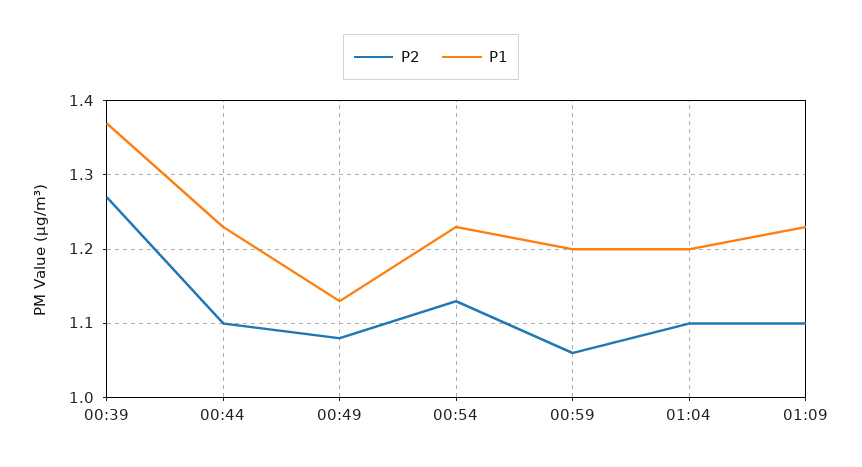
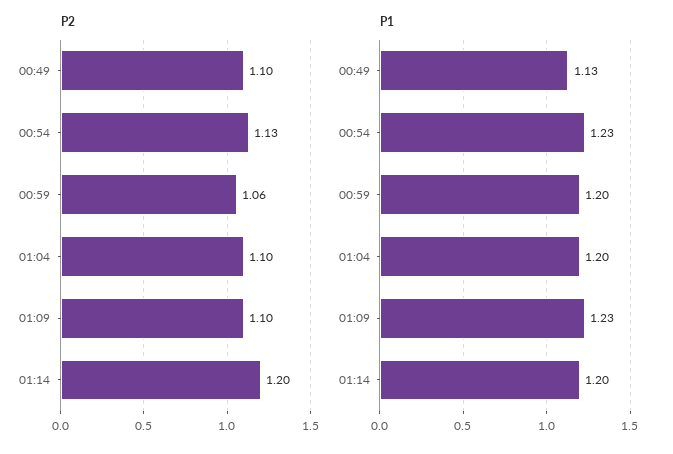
P2, 00:39: 1.27 -> none
P1, 00:39: 1.37 -> none
P2, 00:44: 1.1 -> none
P1, 00:44: 1.23 -> none
P2, 00:49: 1.08 -> 1.1
P2, 01:14: none -> 1.2
P1, 01:14: none -> 1.2

